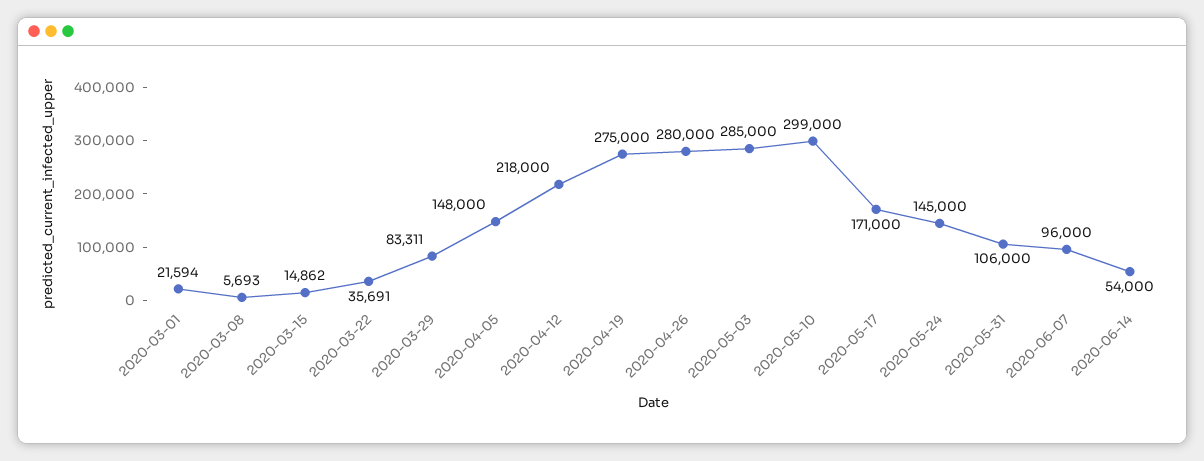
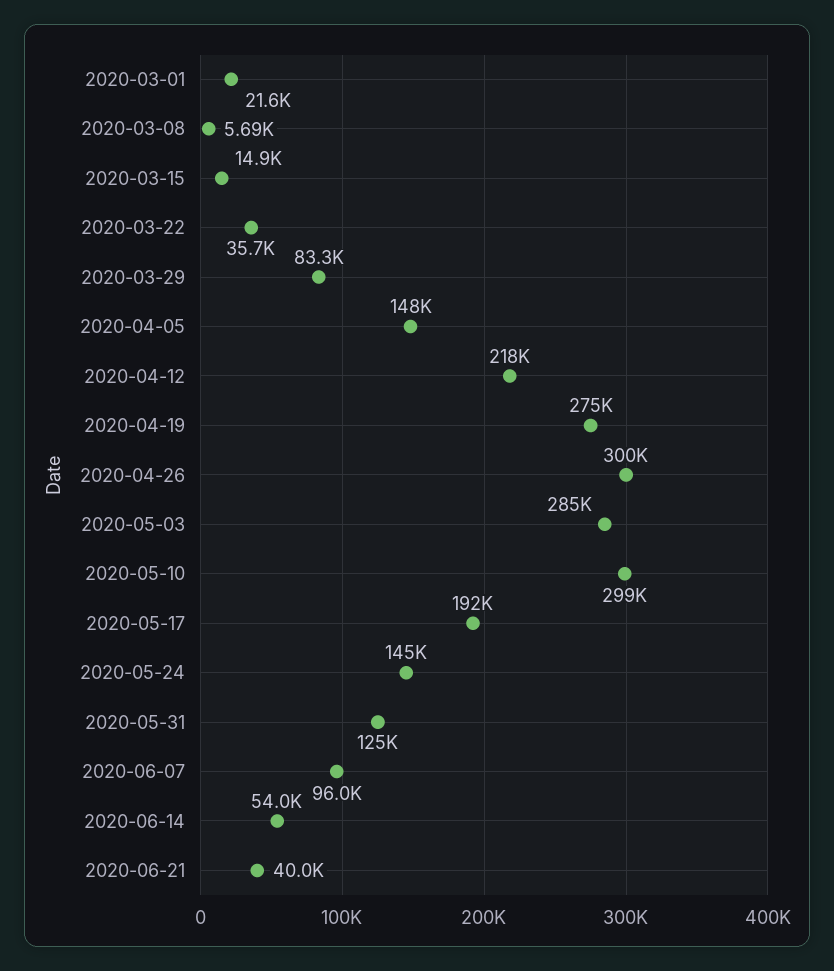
2020-04-26: 280000 -> 300000
2020-05-17: 171000 -> 192000
2020-05-31: 106000 -> 125000
2020-06-21: none -> 40000

